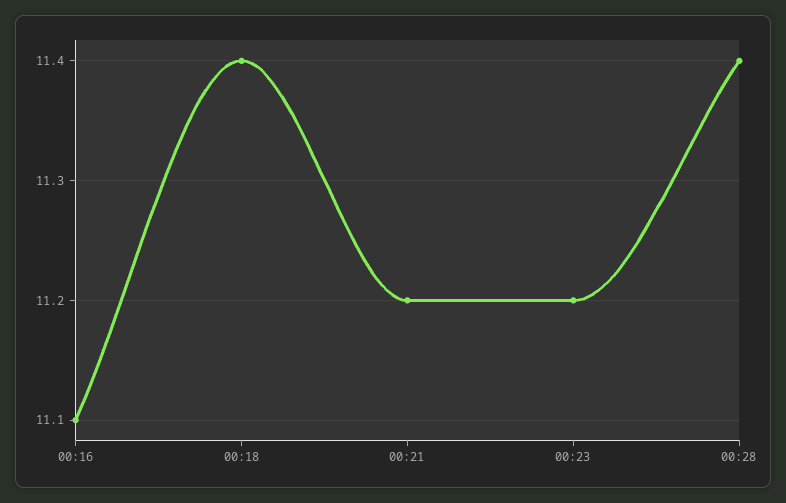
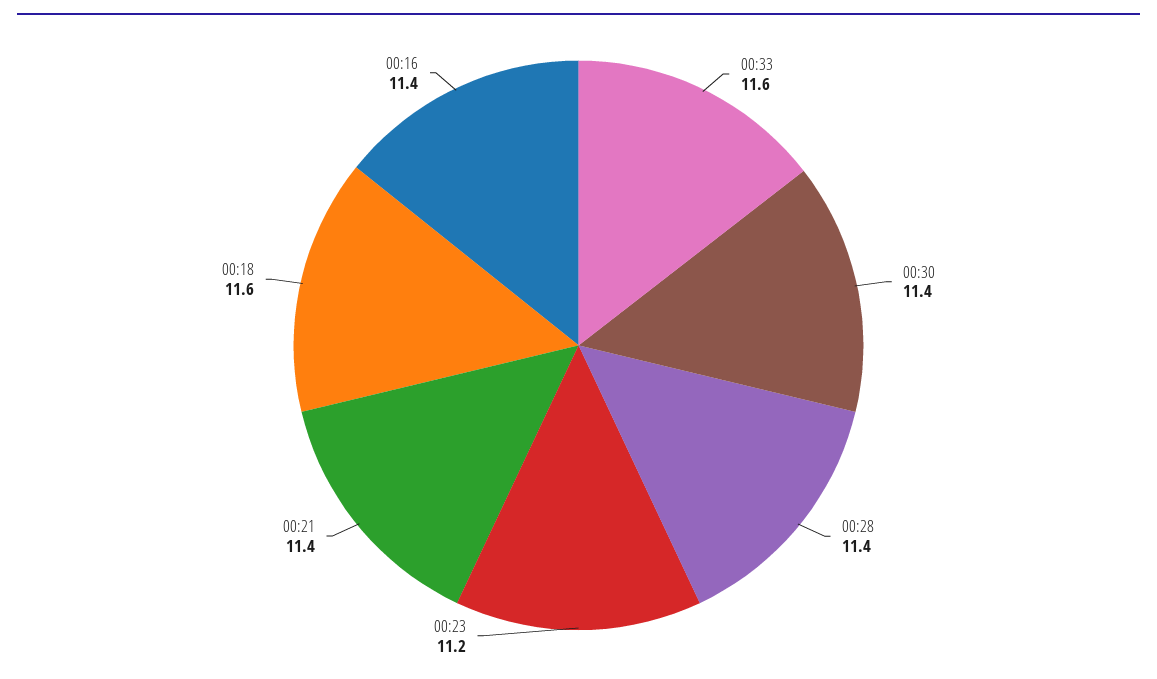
00:16: 11.1 -> 11.4
00:18: 11.4 -> 11.6
00:21: 11.2 -> 11.4
00:33: none -> 11.6
00:30: none -> 11.4

